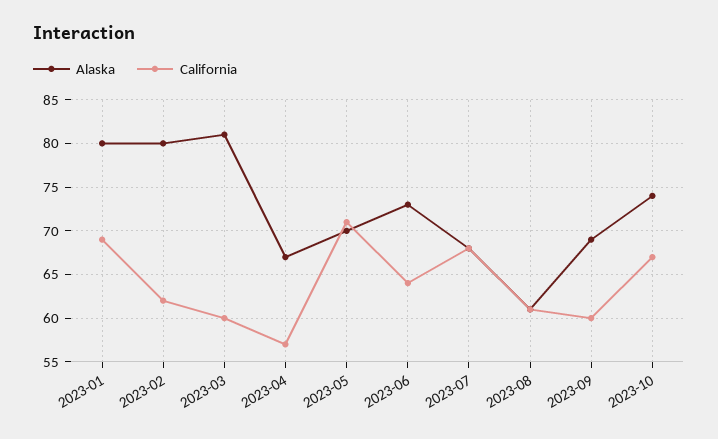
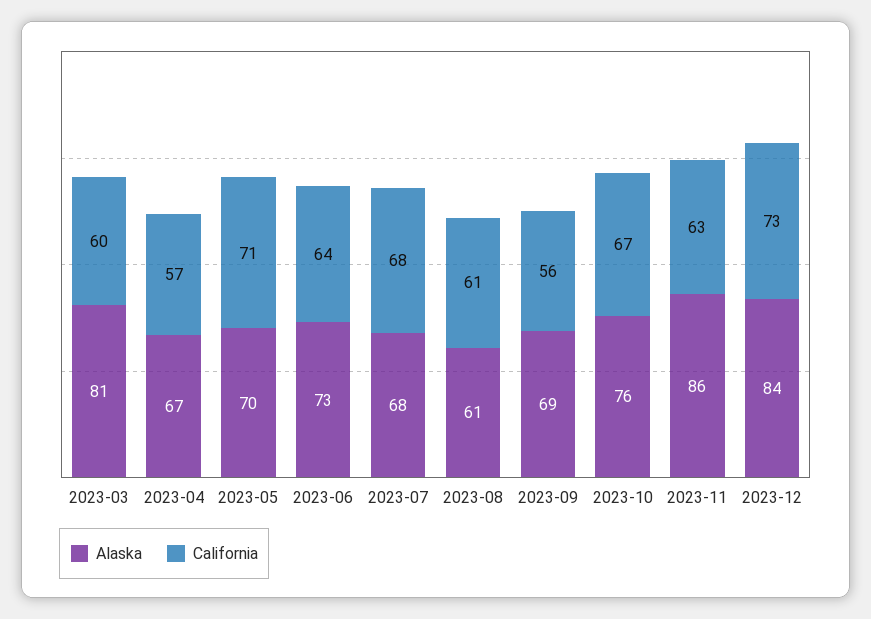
Alaska, 2023-01: 80 -> none
California, 2023-01: 69 -> none
Alaska, 2023-02: 80 -> none
California, 2023-02: 62 -> none
California, 2023-09: 60 -> 56
Alaska, 2023-10: 74 -> 76
Alaska, 2023-11: none -> 86
California, 2023-11: none -> 63
Alaska, 2023-12: none -> 84
California, 2023-12: none -> 73

